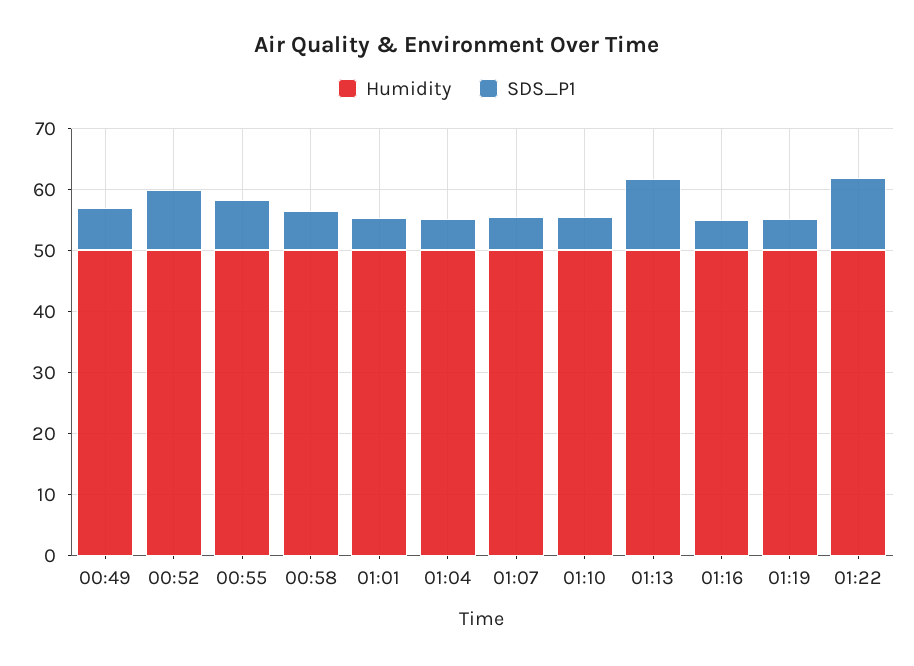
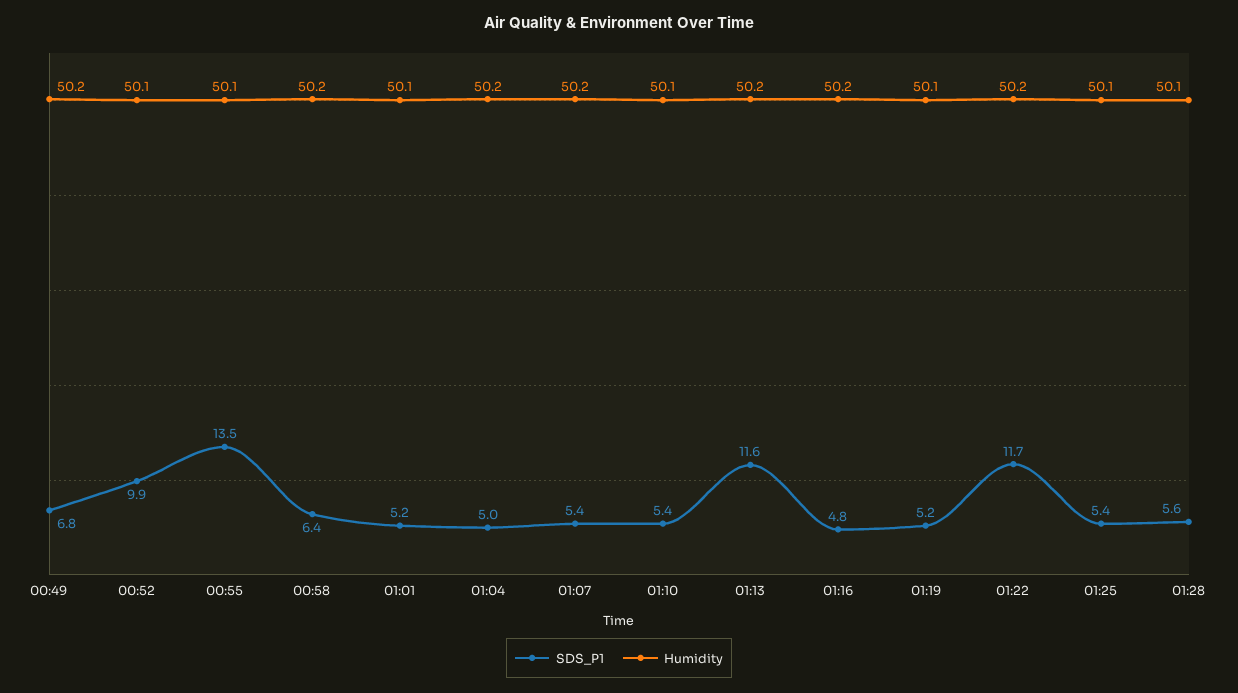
SDS_P1, 00:55: 8 -> 13.5
SDS_P1, 01:25: none -> 5.4
Humidity, 01:25: none -> 50.1
SDS_P1, 01:28: none -> 5.6
Humidity, 01:28: none -> 50.1

